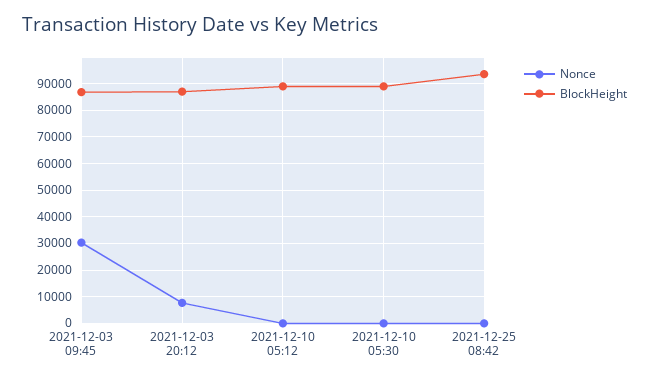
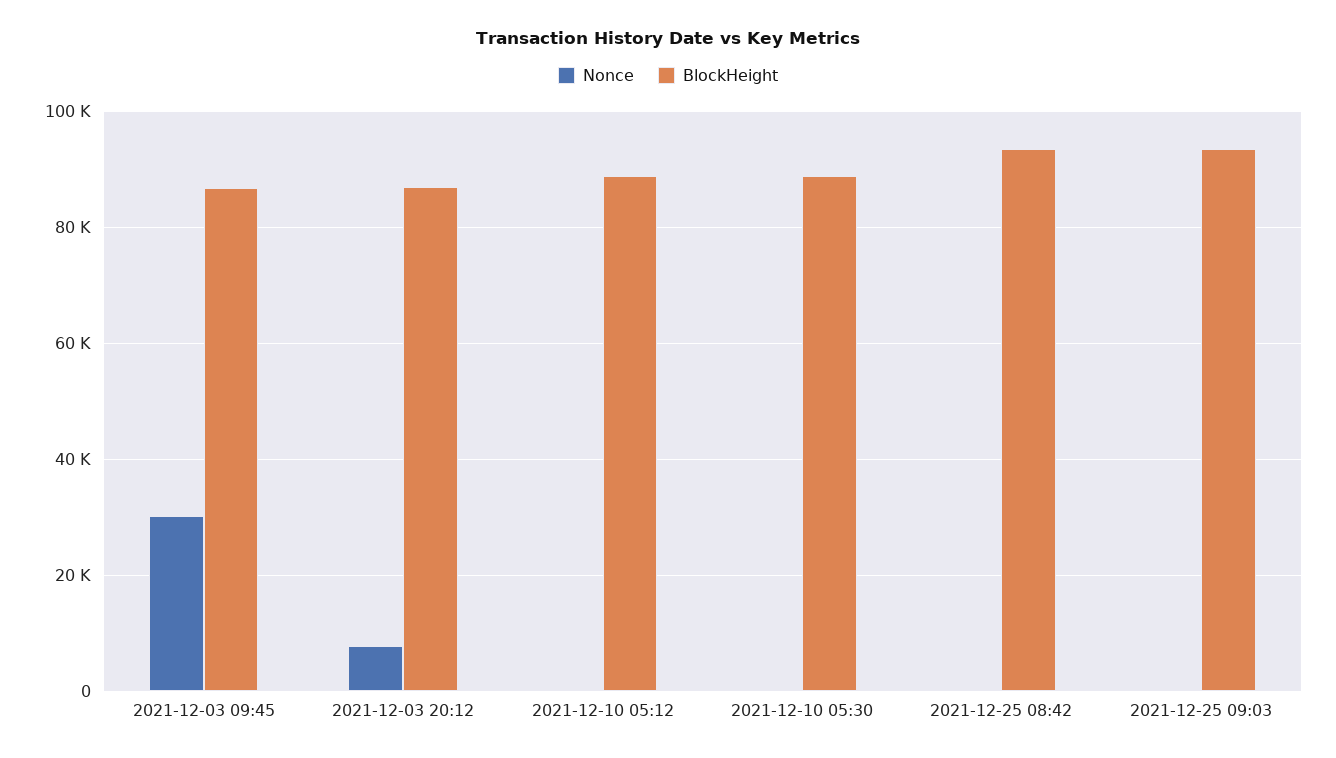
Nonce, 2021-12-25 09:03: none -> 0
BlockHeight, 2021-12-25 09:03: none -> 94000

